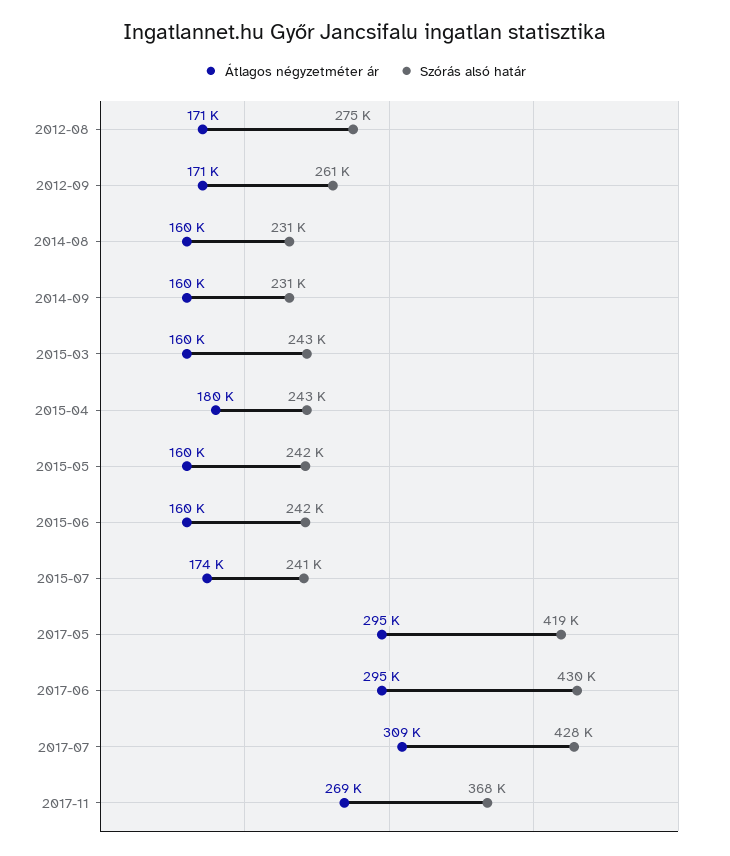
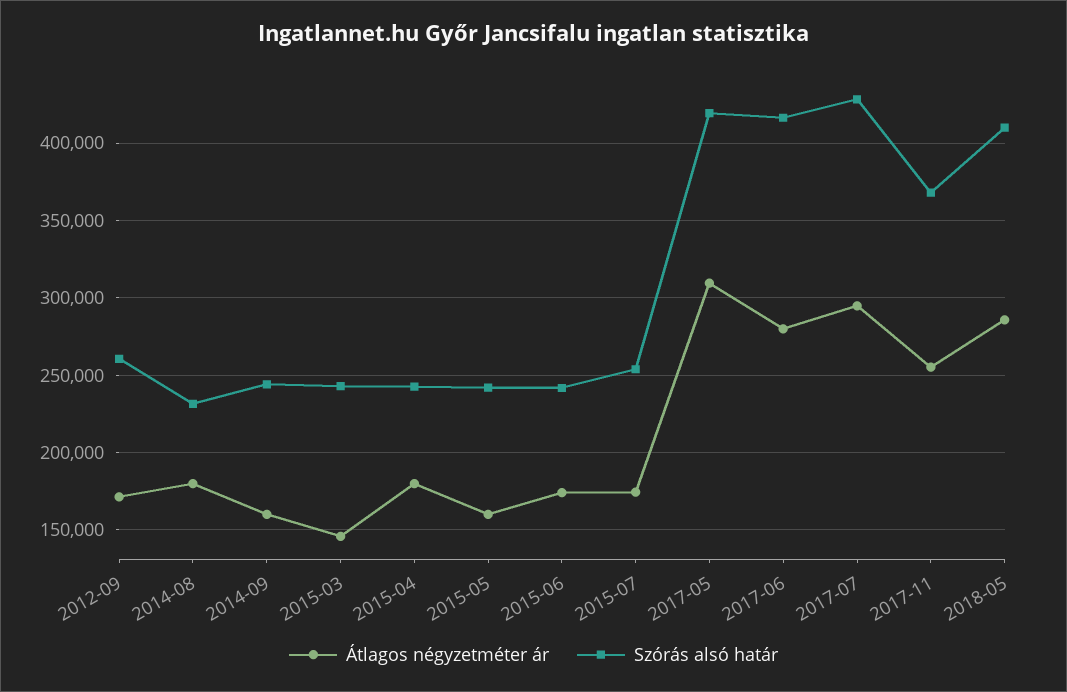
Átlagos négyzetméter ár, 2012-08: 171000 -> none
Szórás alsó határ, 2012-08: 275000 -> none
Átlagos négyzetméter ár, 2014-08: 160000 -> 180000
Szórás alsó határ, 2014-09: 231000 -> 245000
Átlagos négyzetméter ár, 2015-03: 160000 -> 145000
Átlagos négyzetméter ár, 2015-06: 160000 -> 175000
Szórás alsó határ, 2015-07: 241000 -> 255000
Átlagos négyzetméter ár, 2017-05: 295000 -> 310000
Átlagos négyzetméter ár, 2017-06: 295000 -> 280000
Szórás alsó határ, 2017-06: 430000 -> 415000
Átlagos négyzetméter ár, 2017-07: 309000 -> 295000
Átlagos négyzetméter ár, 2017-11: 269000 -> 255000
Átlagos négyzetméter ár, 2018-05: none -> 285000
Szórás alsó határ, 2018-05: none -> 410000

